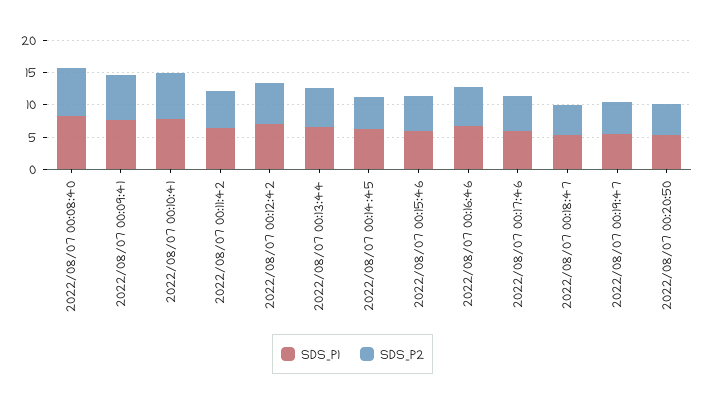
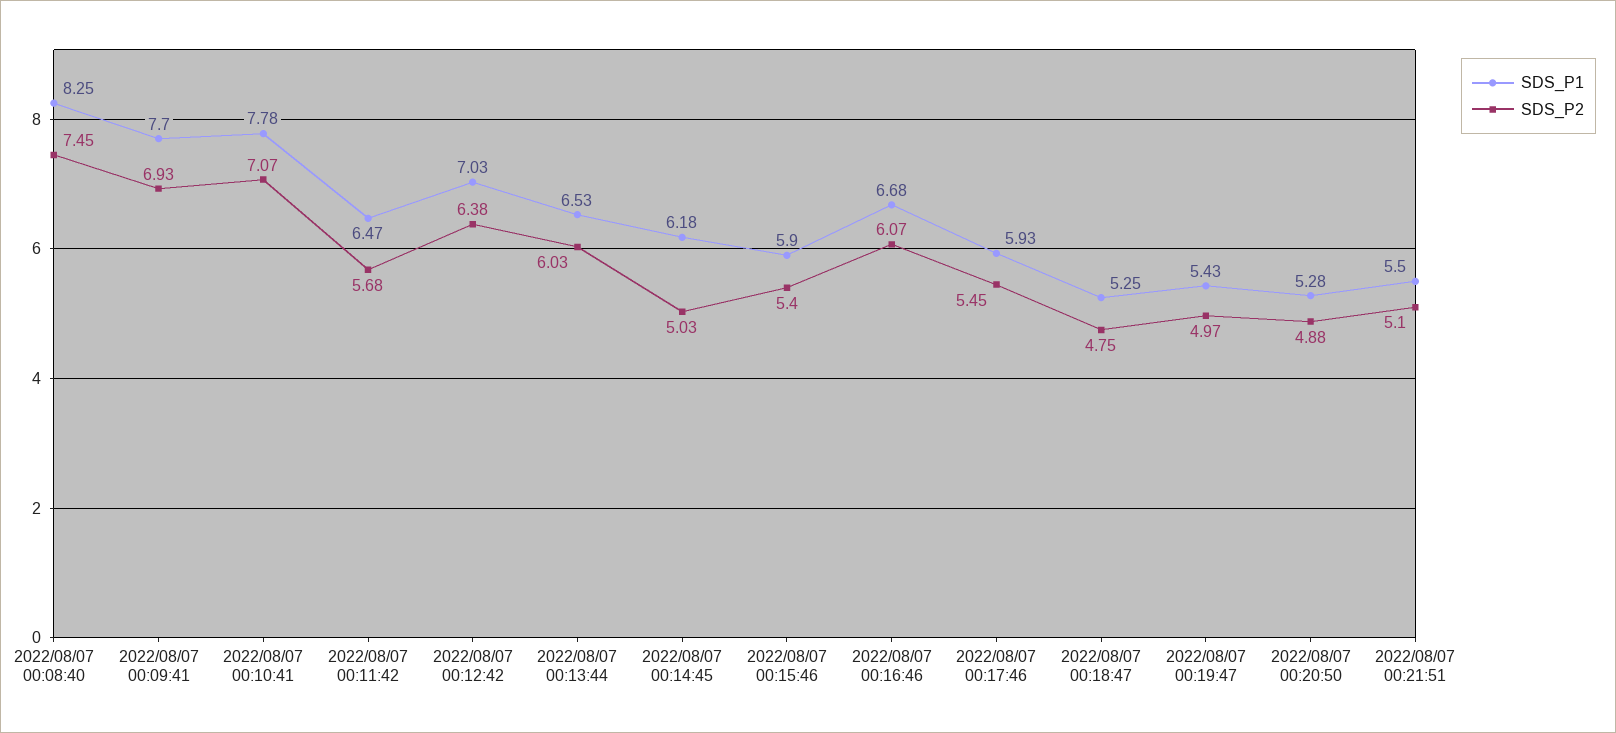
SDS_P1, 2022/08/07 00:21:51: none -> 5.5
SDS_P2, 2022/08/07 00:21:51: none -> 5.1

